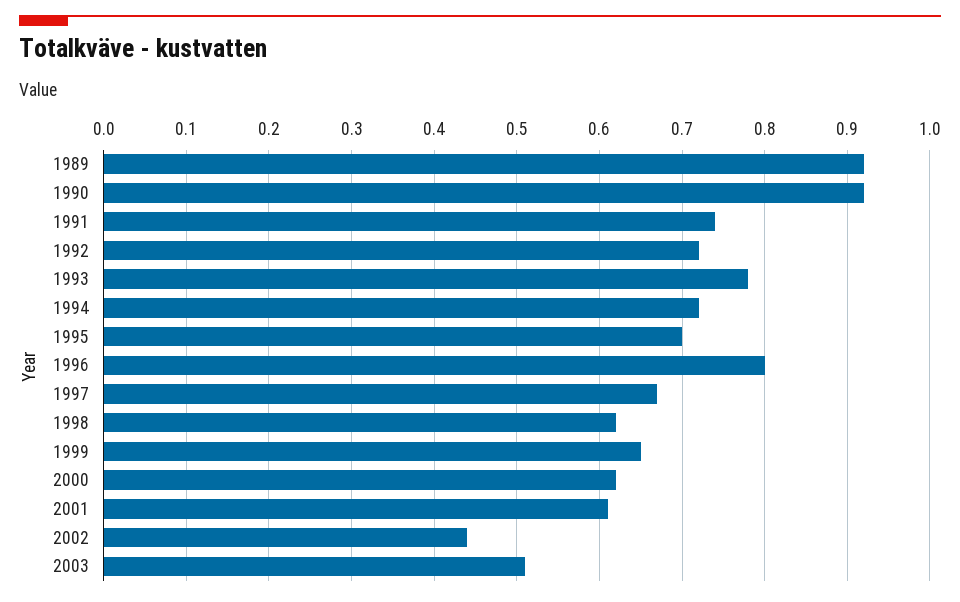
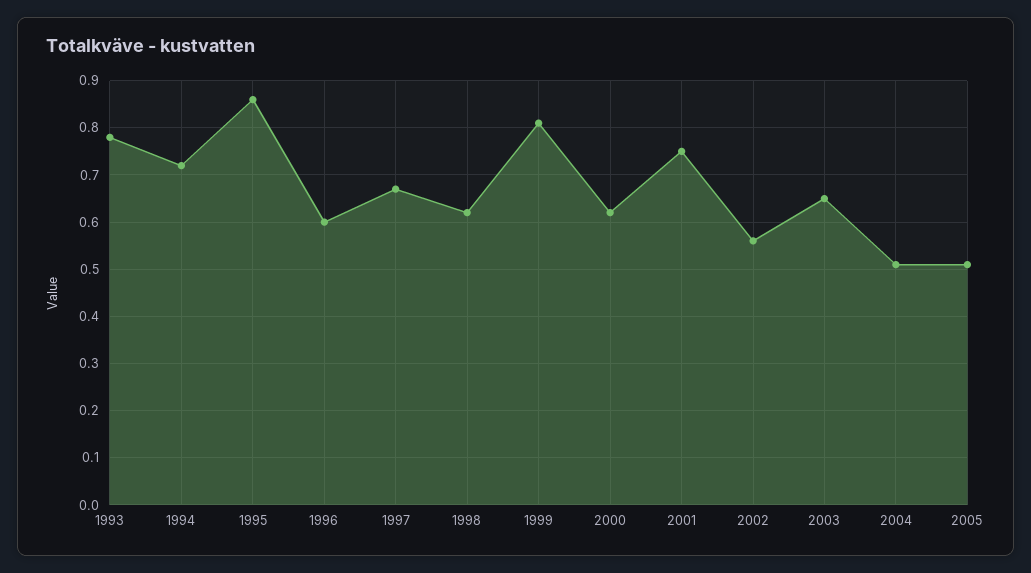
1989: 0.92 -> none
1990: 0.92 -> none
1991: 0.74 -> none
1992: 0.72 -> none
1995: 0.7 -> 0.85
1996: 0.8 -> 0.6
1999: 0.65 -> 0.8
2001: 0.61 -> 0.75
2002: 0.44 -> 0.55
2003: 0.51 -> 0.65
2004: none -> 0.5
2005: none -> 0.5

